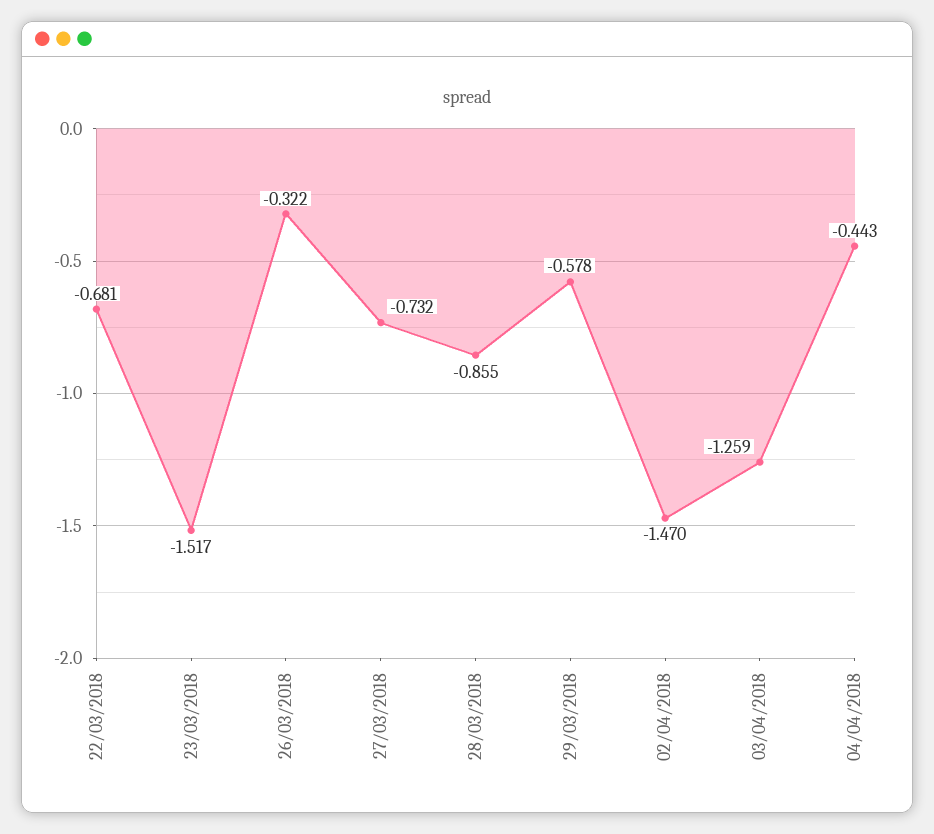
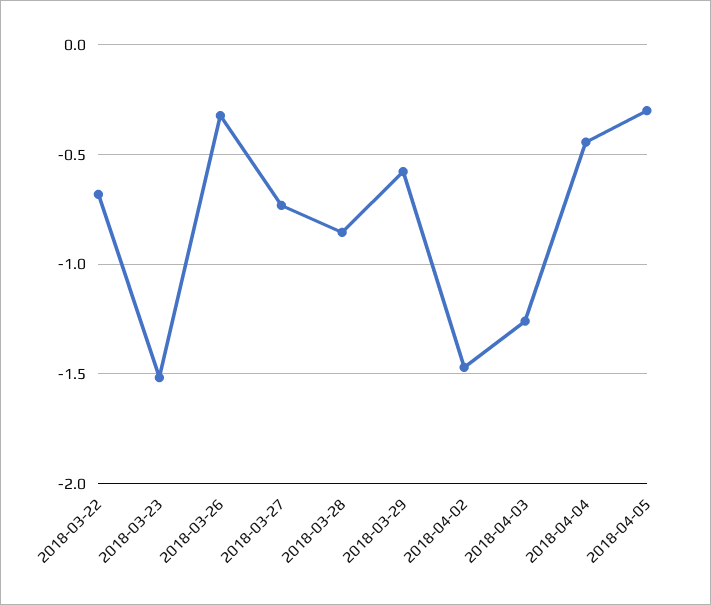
2018-04-05: none -> -0.3

